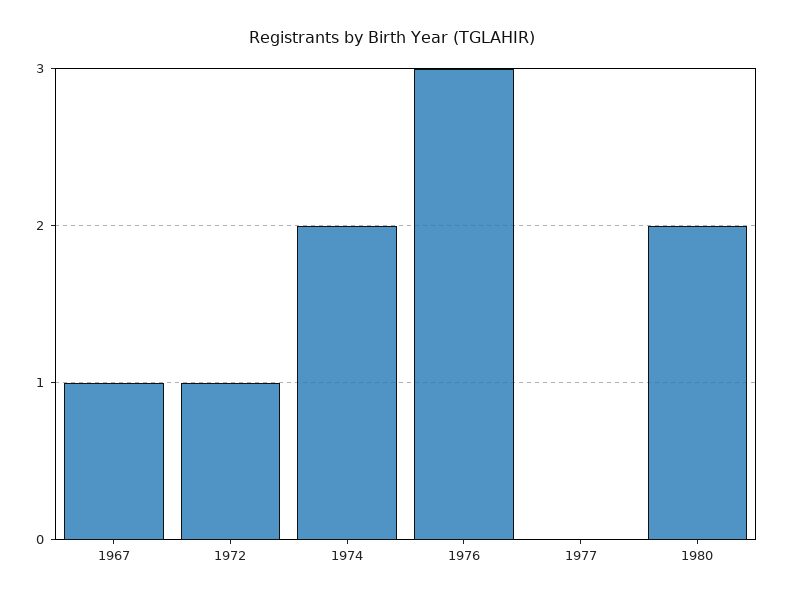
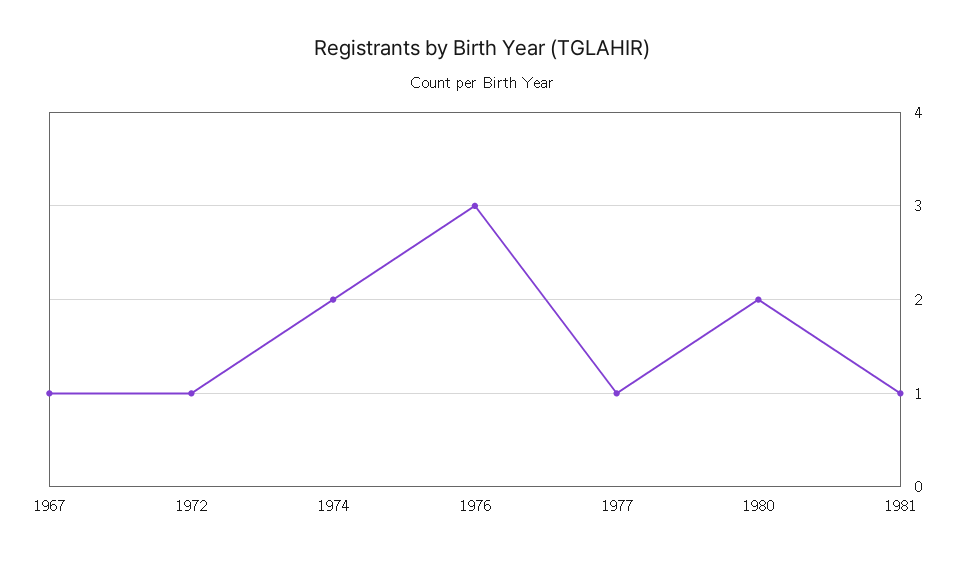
1977: 0 -> 1
1981: none -> 1

